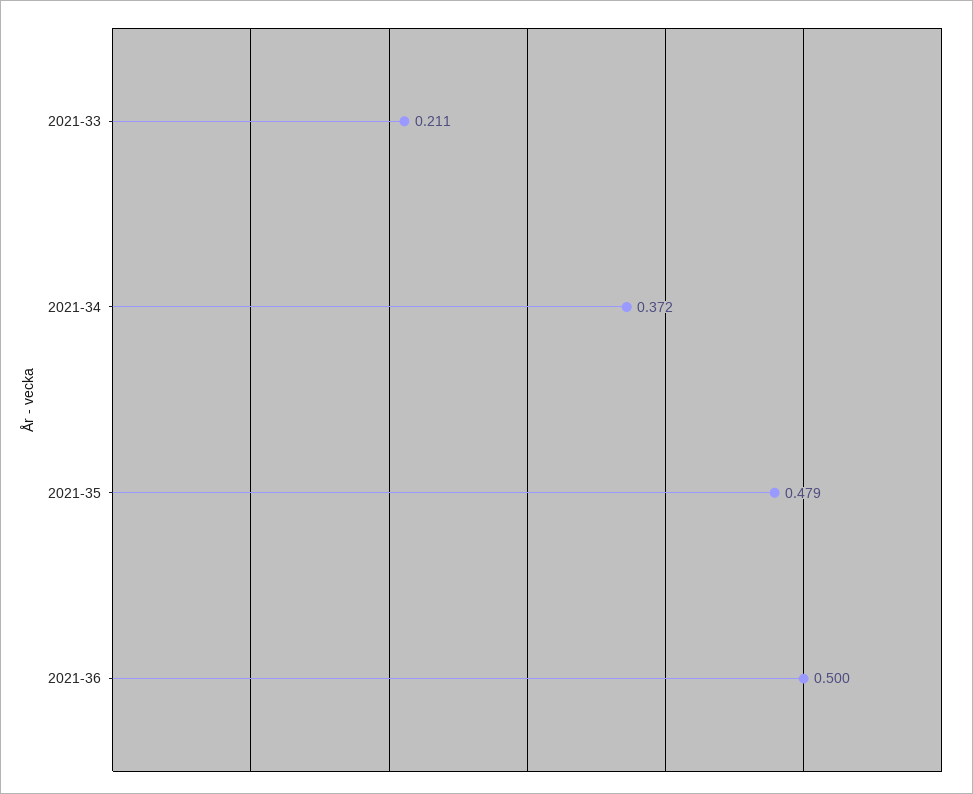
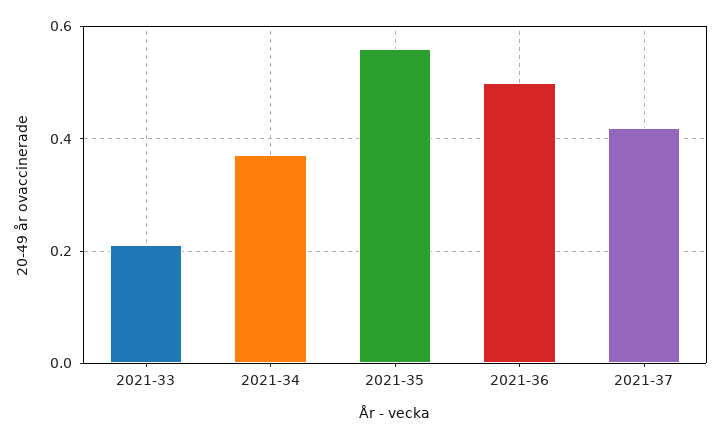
2021-35: 0.479 -> 0.56
2021-37: none -> 0.42

